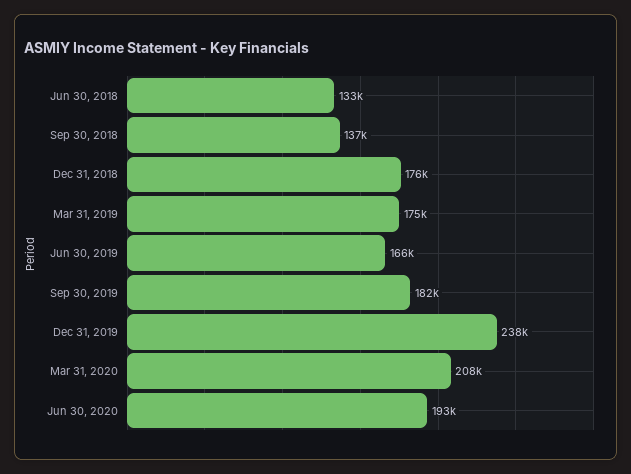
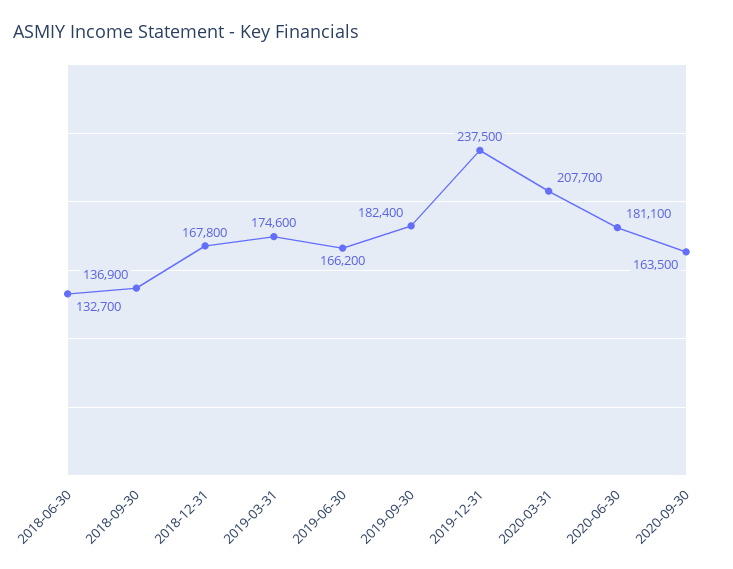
Dec 31, 2018: 176000 -> 167800
Jun 30, 2020: 193000 -> 181100
2020-09-30: none -> 163500

